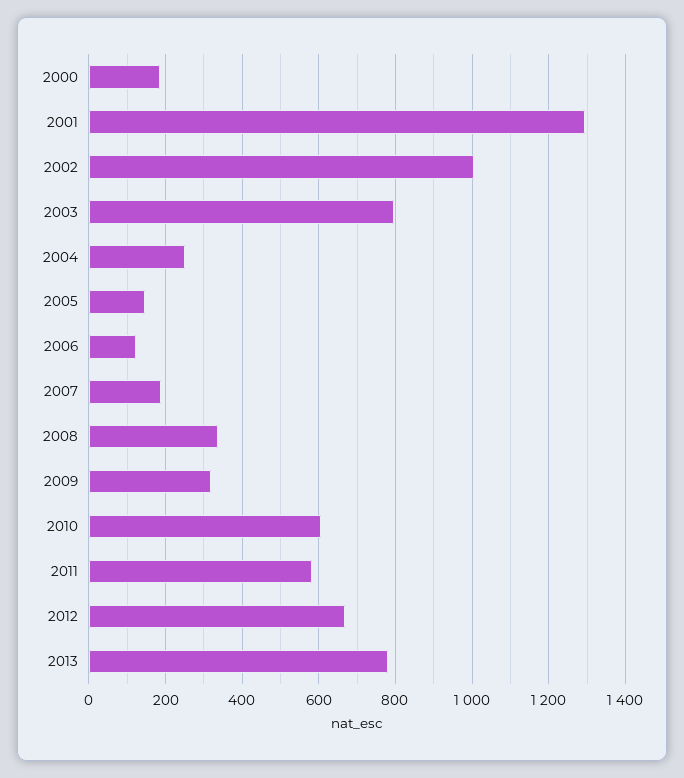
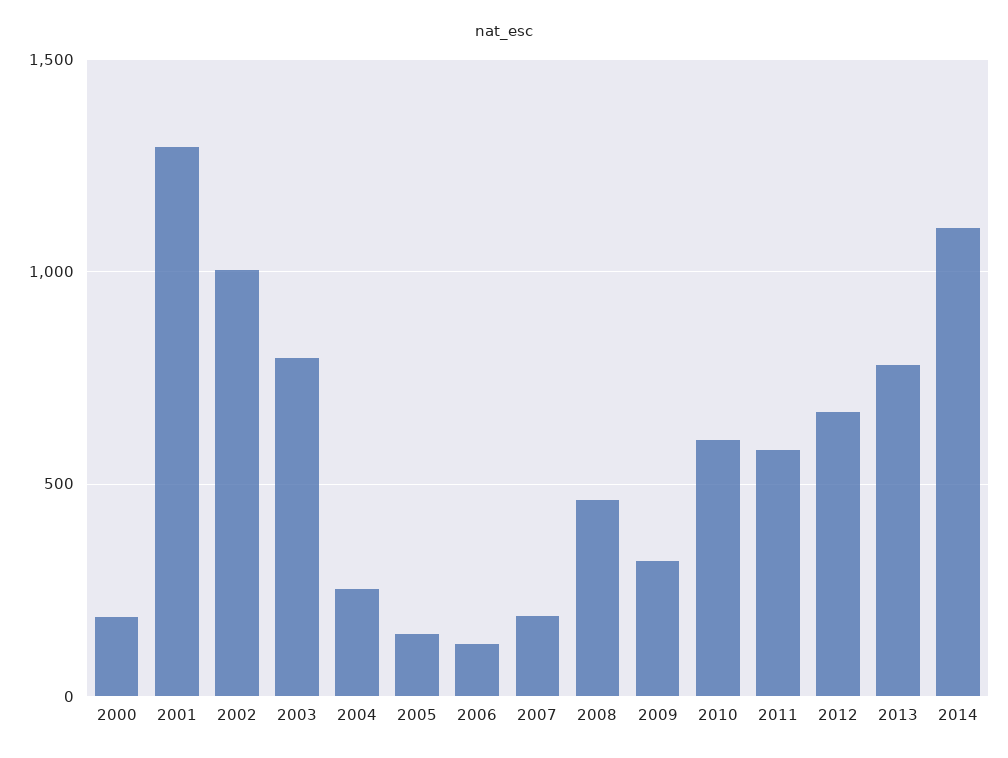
2008: 340 -> 450
2014: none -> 1100

